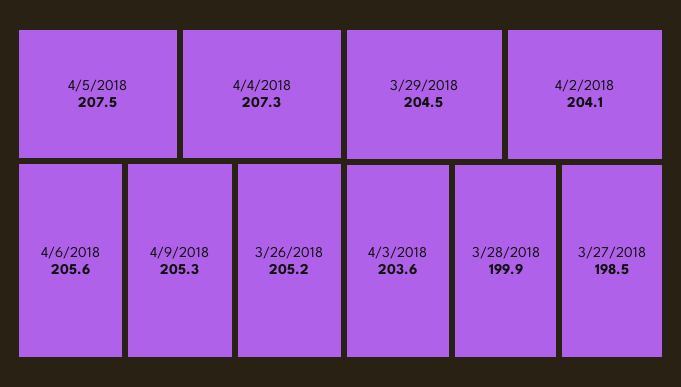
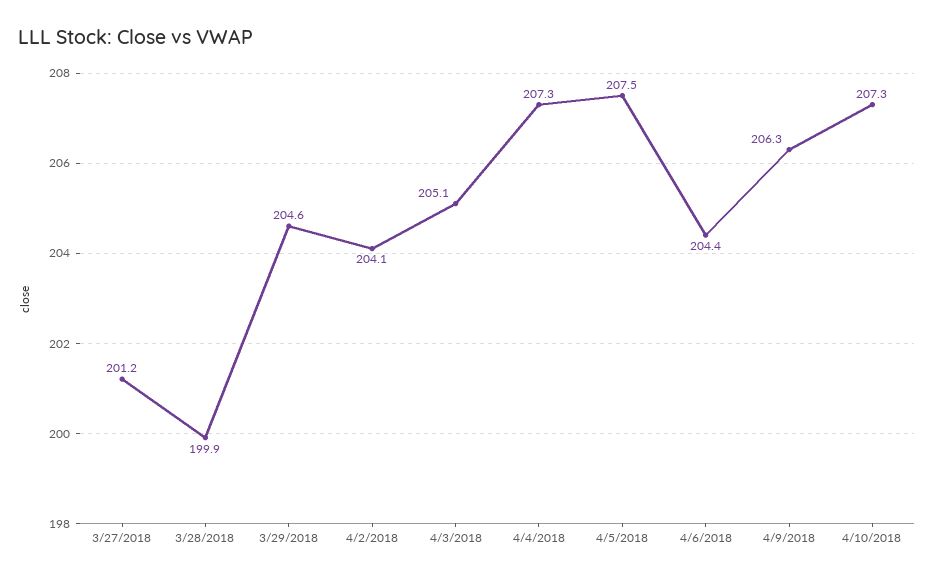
4/6/2018: 205.6 -> 204.4
4/9/2018: 205.3 -> 206.3
3/26/2018: 205.2 -> none
3/29/2018: 204.5 -> 204.6
4/3/2018: 203.6 -> 205.1
3/27/2018: 198.5 -> 201.2
4/10/2018: none -> 207.3

